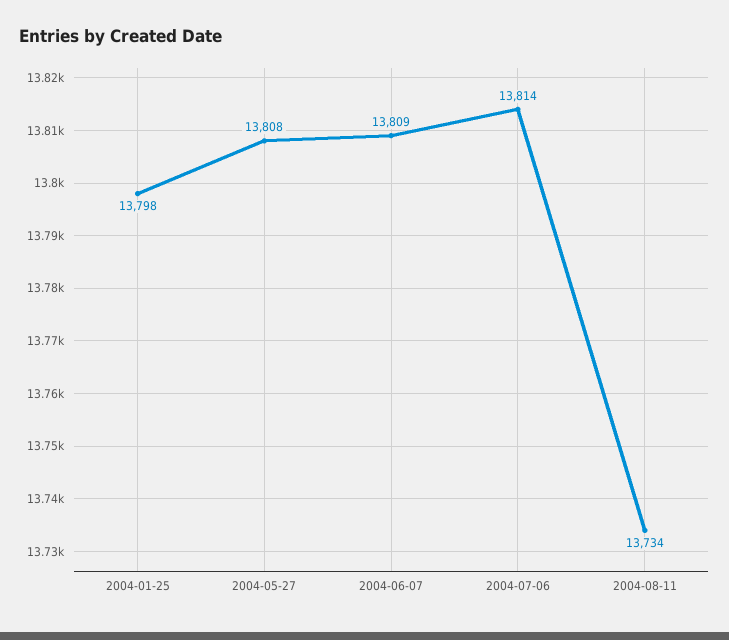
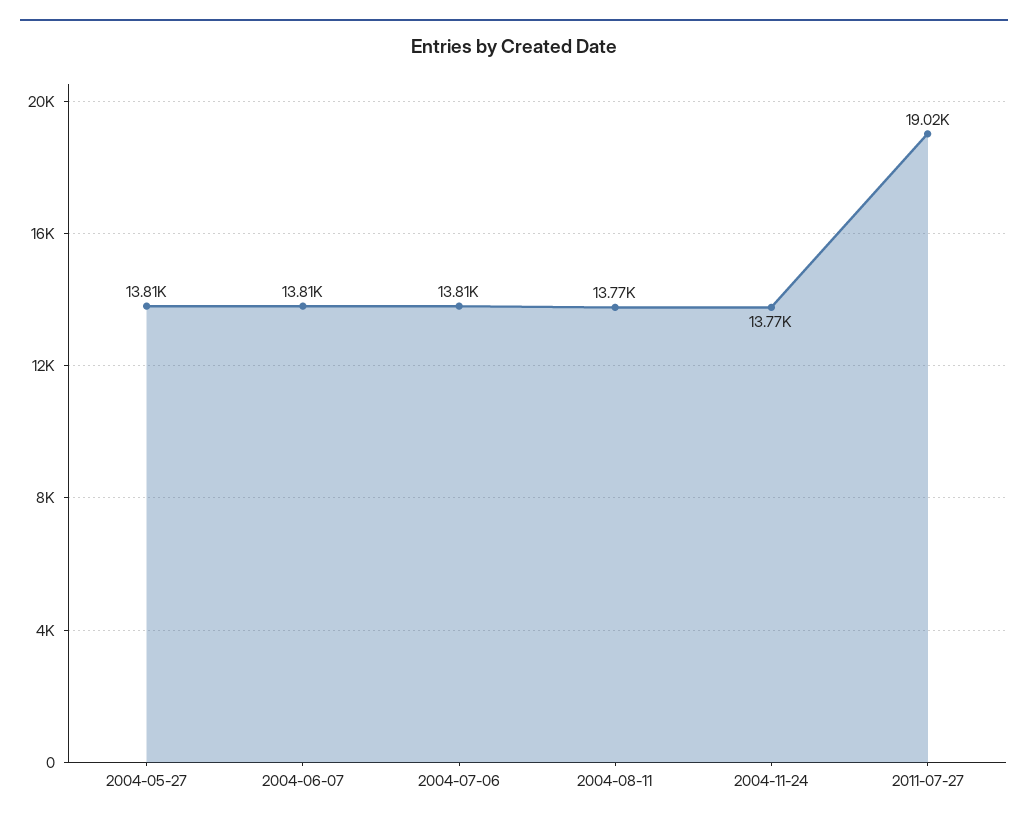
2004-01-25: 13798 -> none
2004-08-11: 13734 -> 13770
2004-11-24: none -> 13770
2011-07-27: none -> 19020

